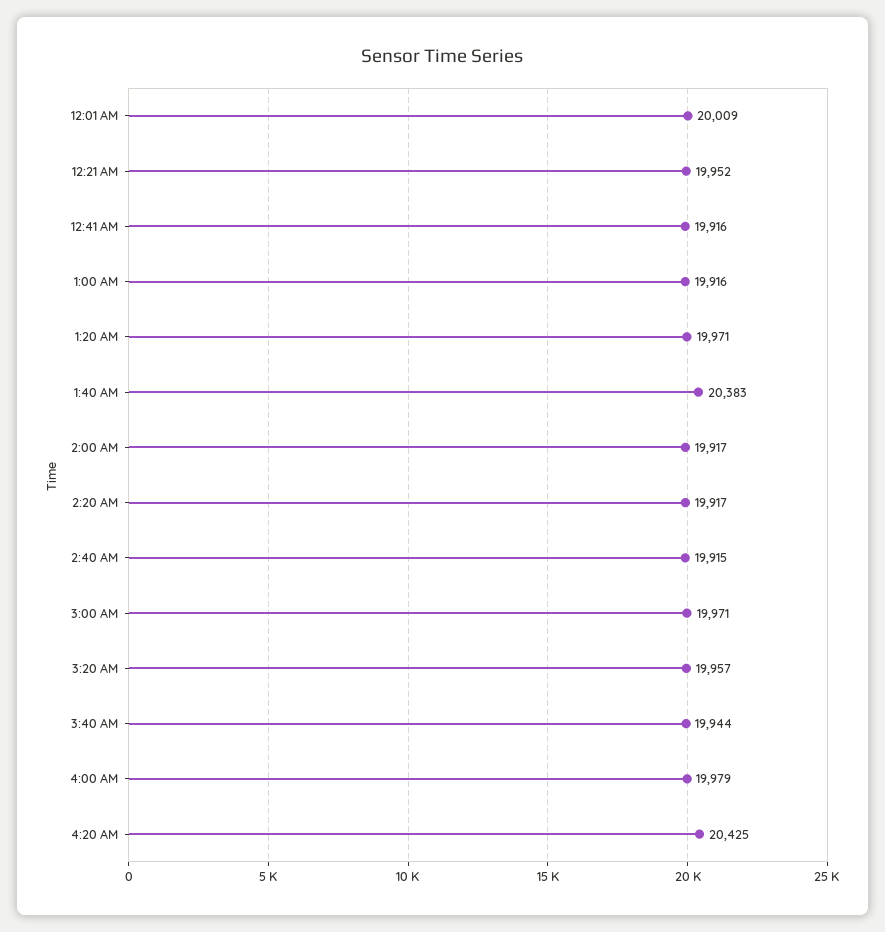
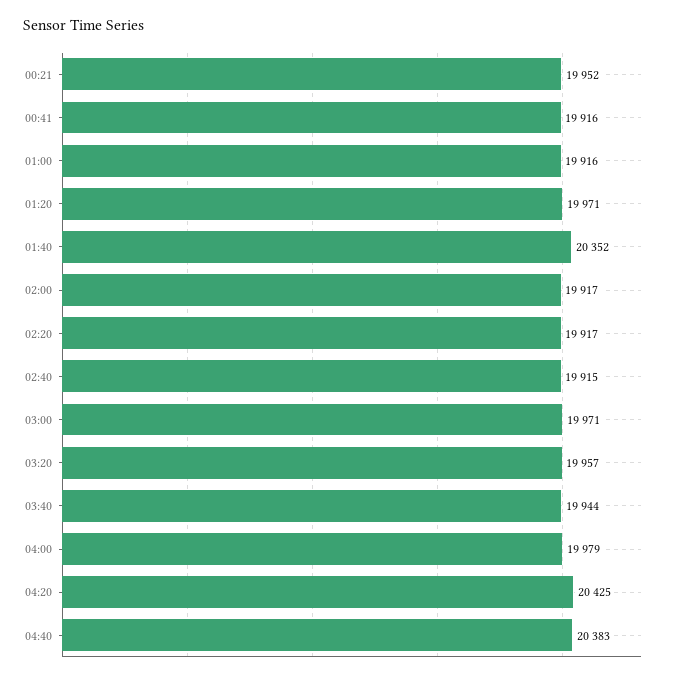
12:01 AM: 20009 -> none
1:40 AM: 20383 -> 20352
04:40: none -> 20383

